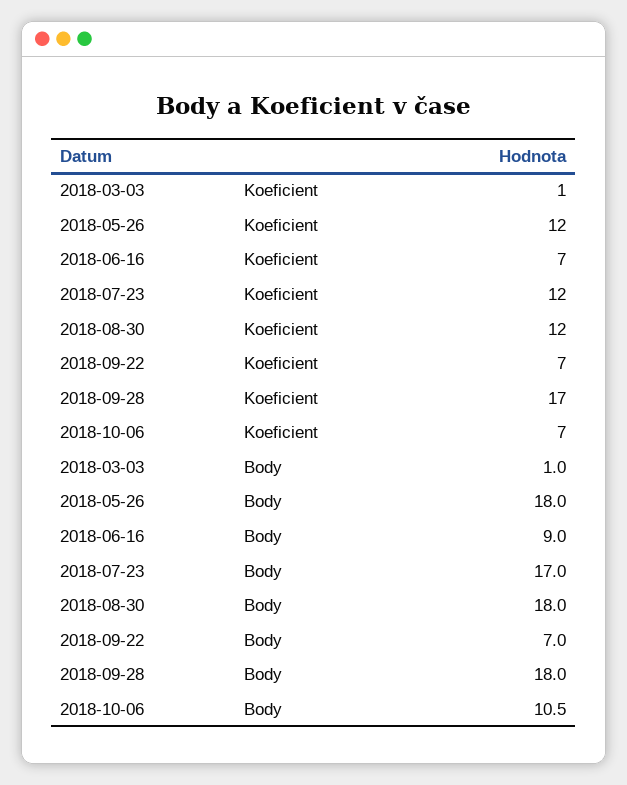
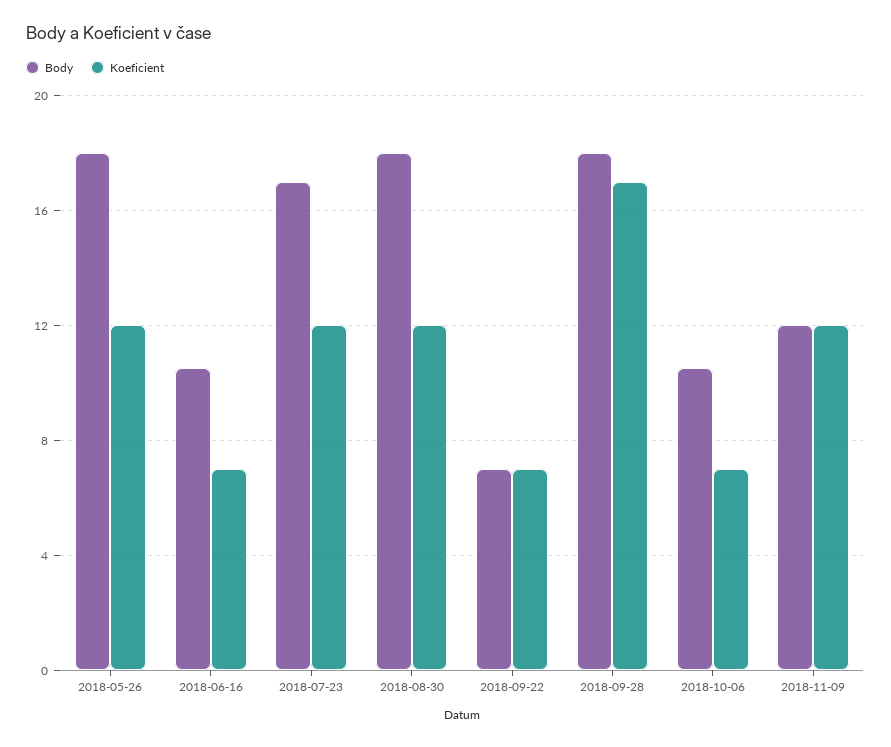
Koeficient, 2018-03-03: 1 -> none
Body, 2018-03-03: 1 -> none
Body, 2018-06-16: 9 -> 10.5
Body, 2018-11-09: none -> 12
Koeficient, 2018-11-09: none -> 12

